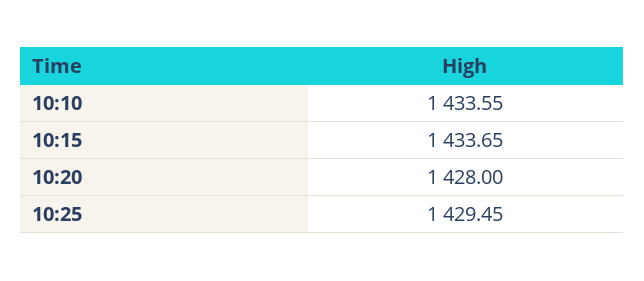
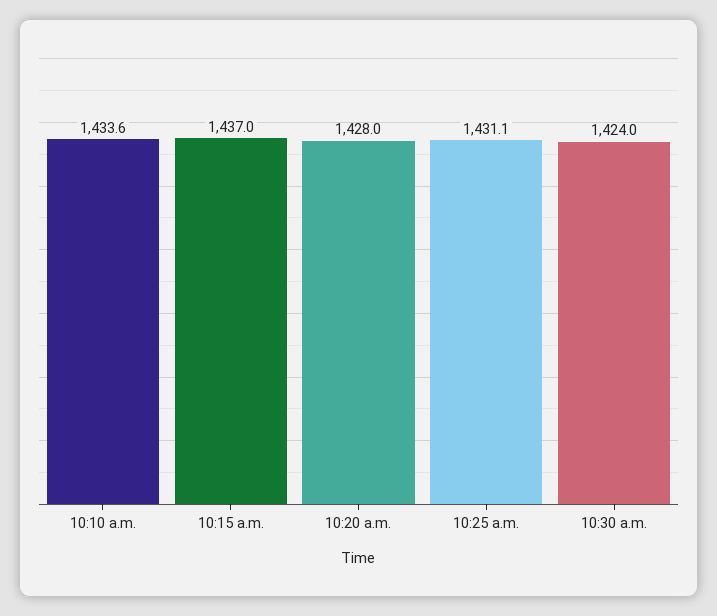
10:15: 1433.65 -> 1437
10:25: 1429.45 -> 1431.1
10:30 a.m.: none -> 1424

